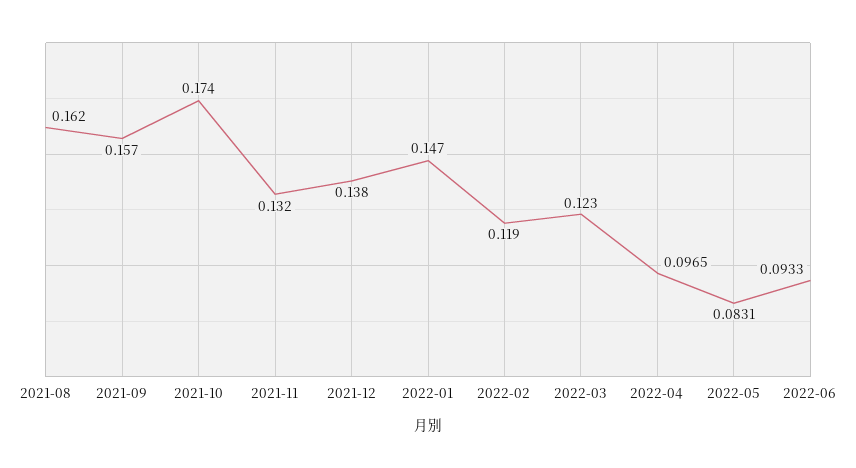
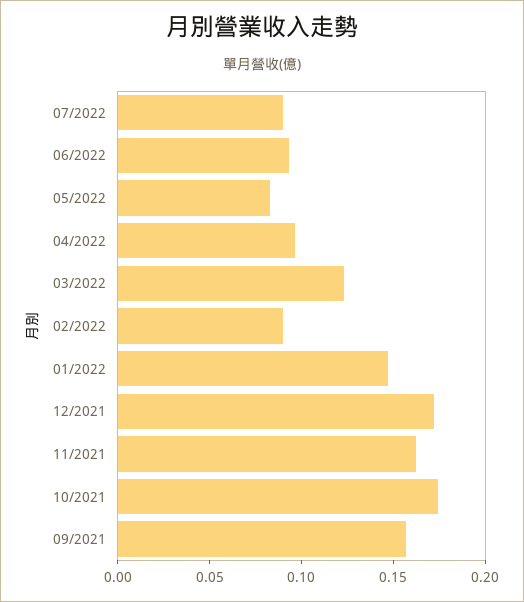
2021-08: 0.162 -> none
2021-11: 0.132 -> 0.16
2021-12: 0.138 -> 0.17
2022-02: 0.119 -> 0.09
07/2022: none -> 0.09

